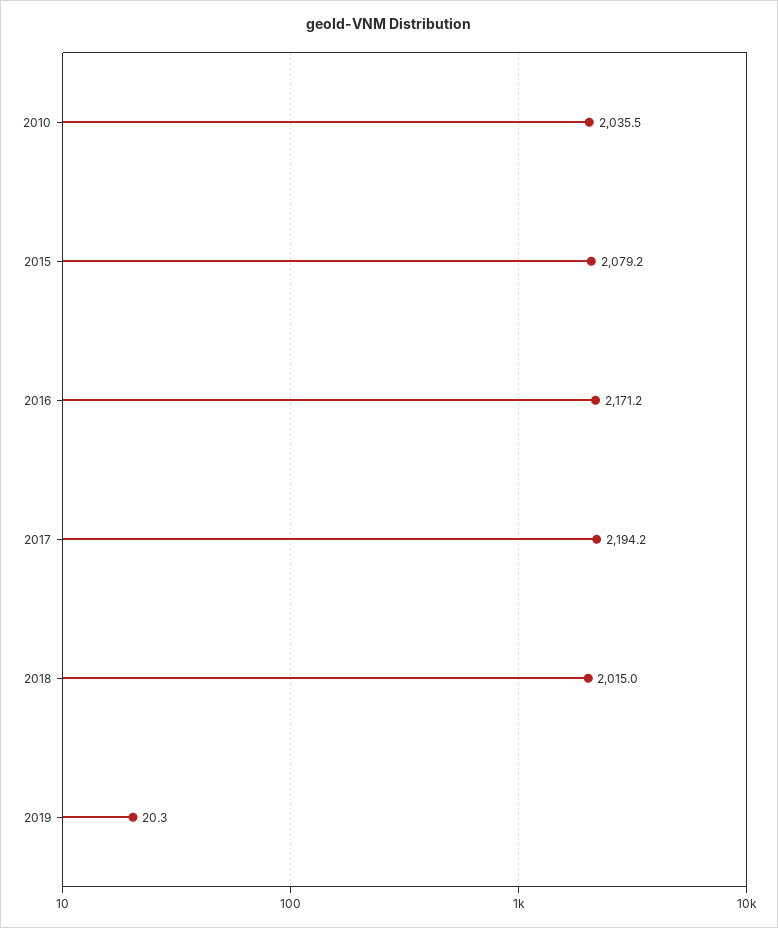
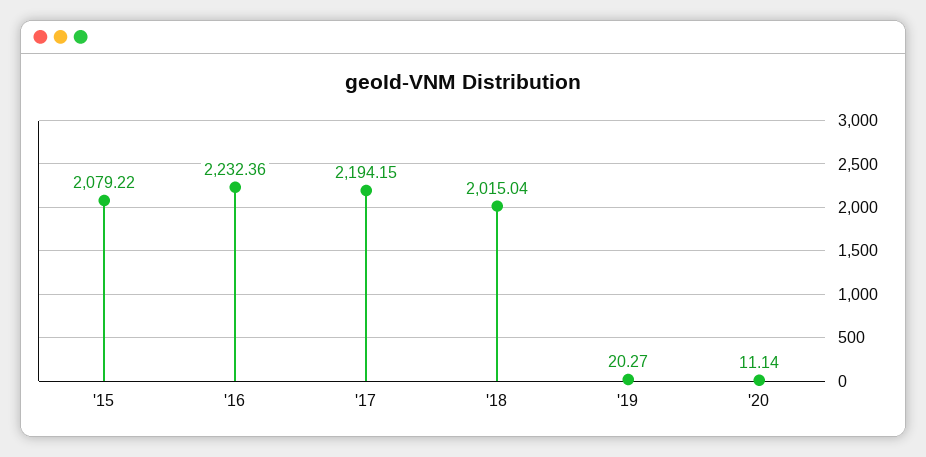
2010: 2035.5 -> none
2016: 2171.2 -> 2232.36
'20: none -> 11.14

